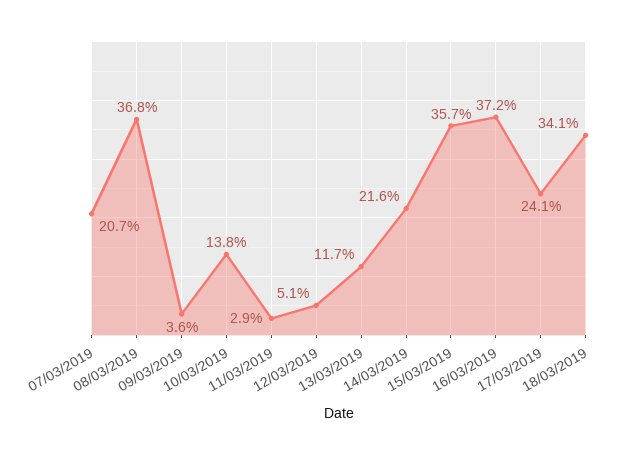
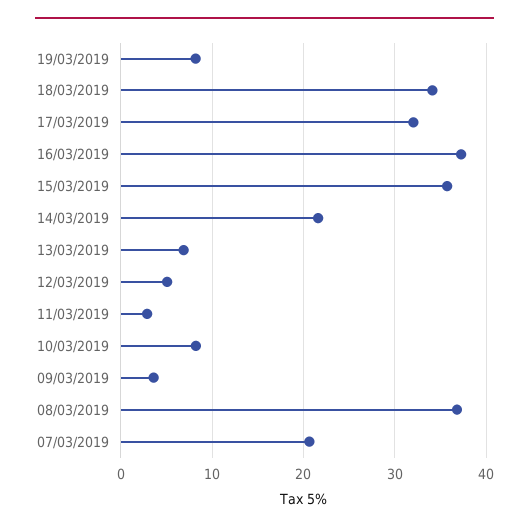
10/03/2019: 13.8 -> 8
13/03/2019: 11.7 -> 7
17/03/2019: 24.1 -> 32
19/03/2019: none -> 8

